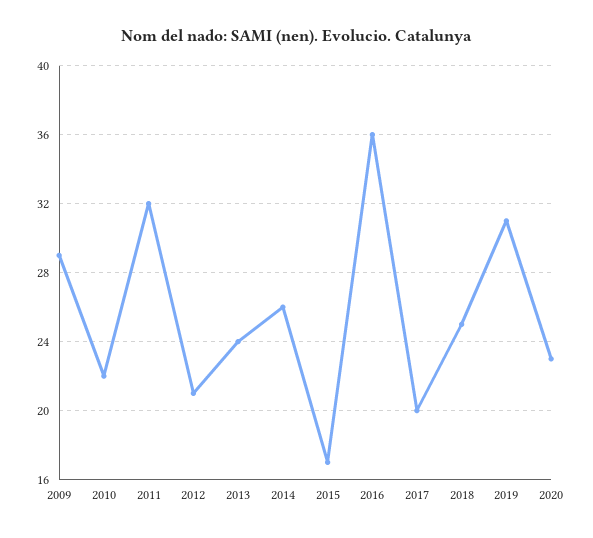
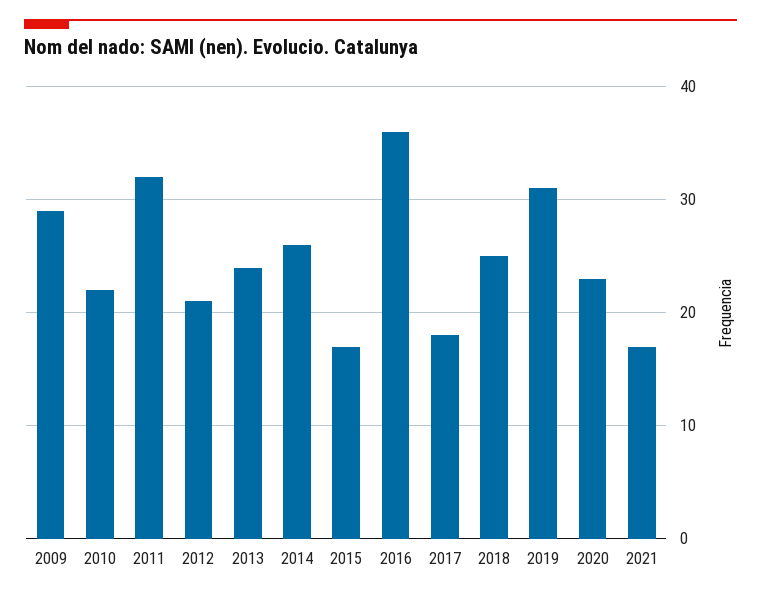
2017: 20 -> 18
2021: none -> 17

